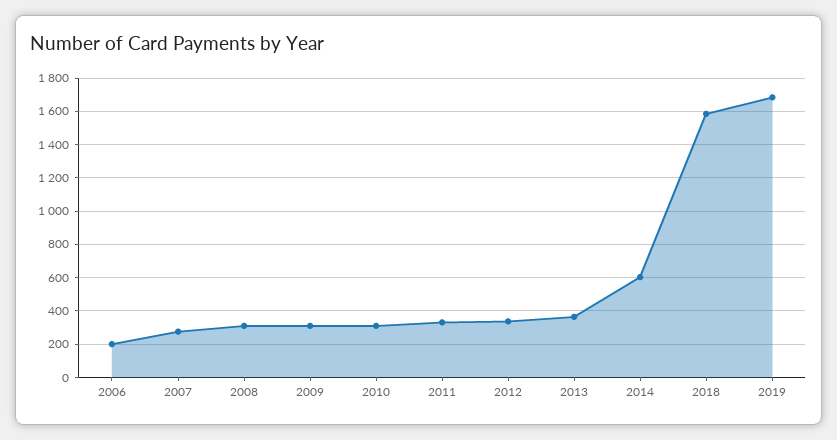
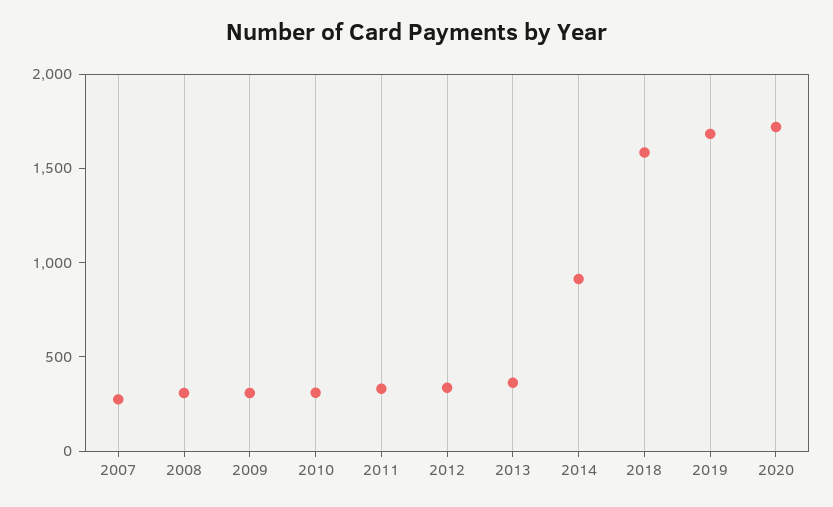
2006: 200 -> none
2014: 600 -> 900
2020: none -> 1700

